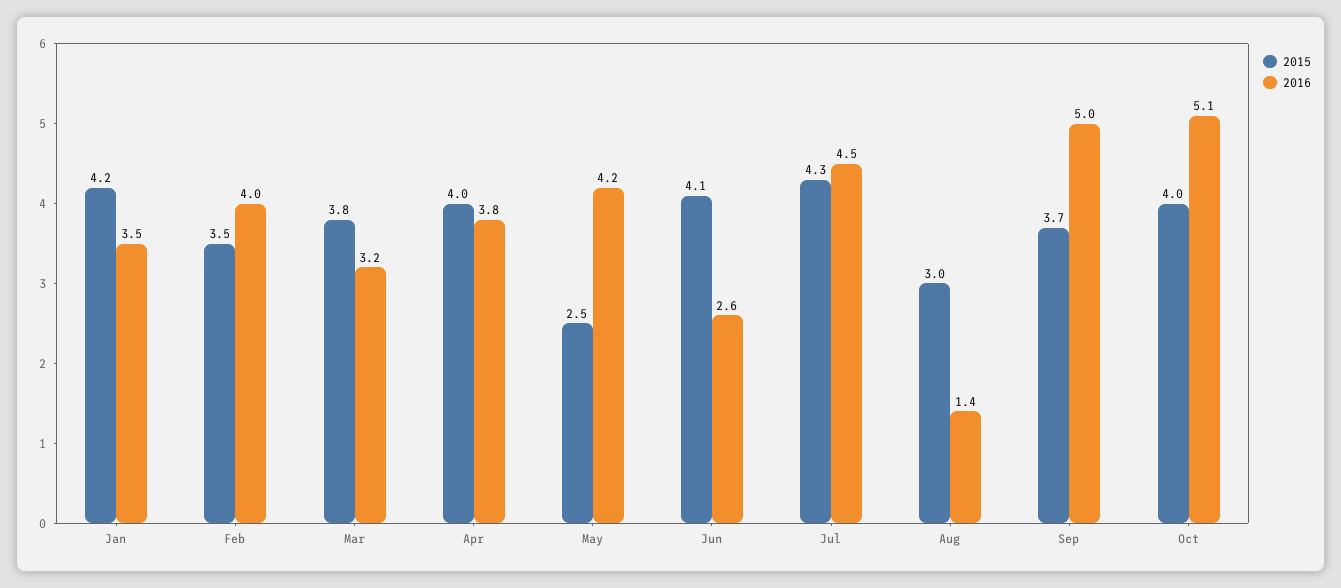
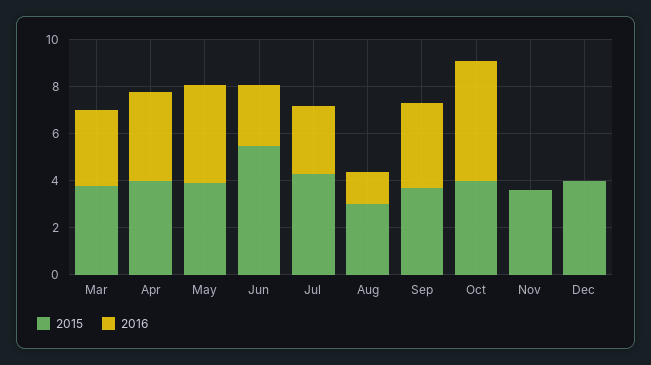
2015, Jan: 4.2 -> none
2016, Jan: 3.5 -> none
2015, Feb: 3.5 -> none
2016, Feb: 4 -> none
2015, May: 2.5 -> 4
2015, Jun: 4.1 -> 5.5
2016, Jul: 4.5 -> 3
2016, Sep: 5 -> 3.5
2015, Nov: none -> 3.5
2016, Nov: none -> 0
2015, Dec: none -> 4
2016, Dec: none -> 0

